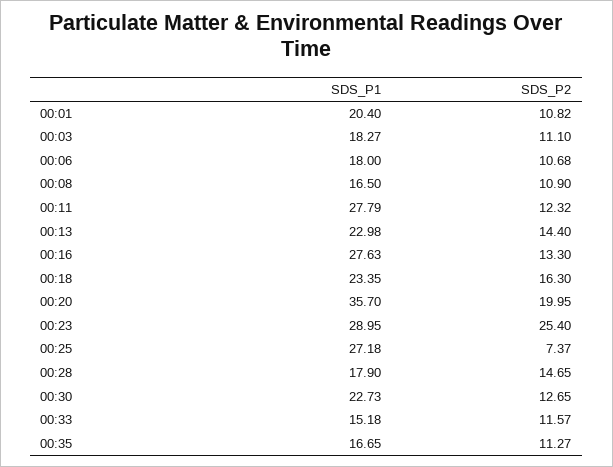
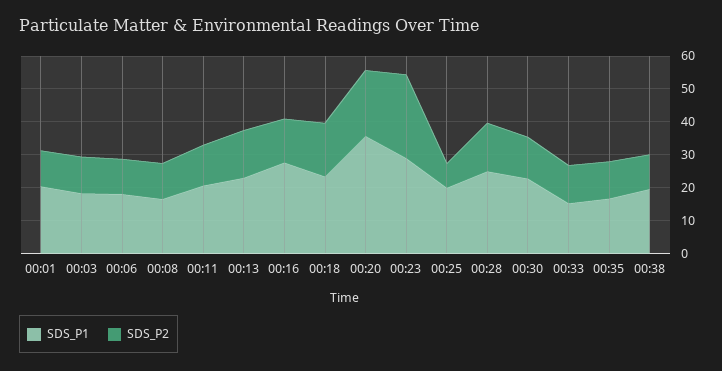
SDS_P1, 00:11: 27.79 -> 20
SDS_P1, 00:25: 27.18 -> 20
SDS_P1, 00:28: 17.9 -> 25
SDS_P1, 00:38: none -> 20
SDS_P2, 00:38: none -> 10

